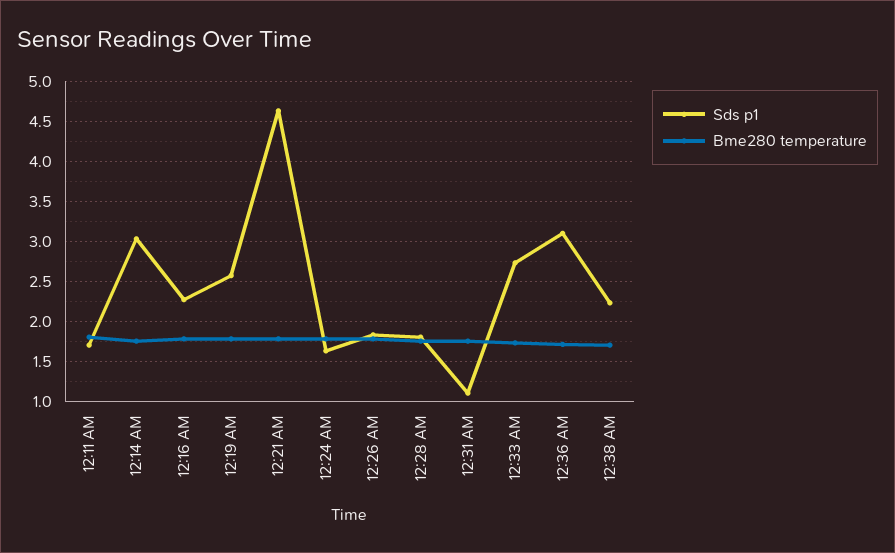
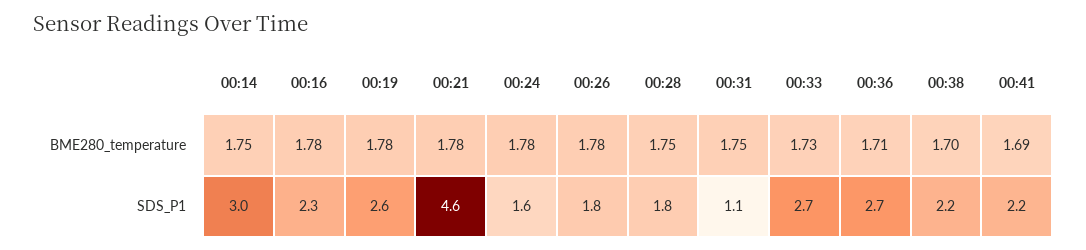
Sds p1, 12:11 AM: 1.7 -> none
Bme280 temperature, 12:11 AM: 1.8 -> none
Sds p1, 12:36 AM: 3.1 -> 2.7
Bme280 temperature, 00:41: none -> 1.69
Sds p1, 00:41: none -> 2.2

